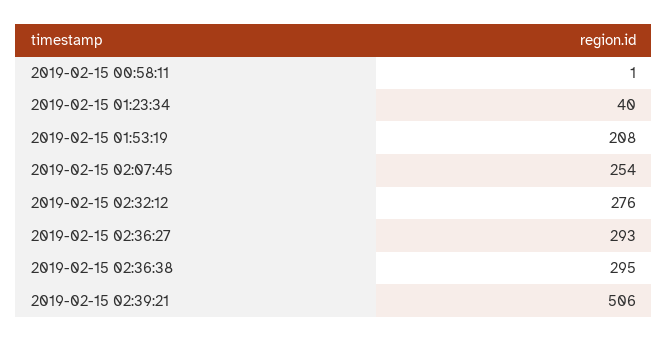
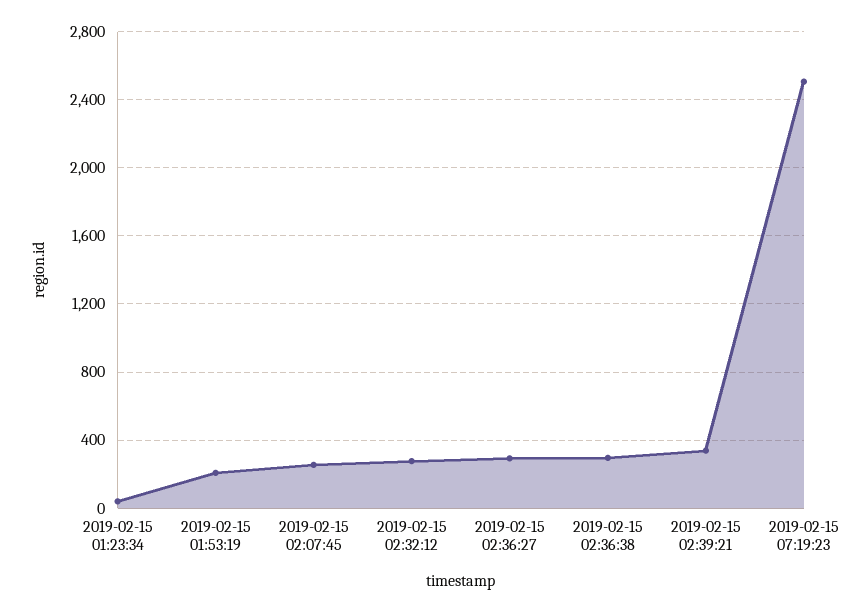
2019-02-15 00:58:11: 1 -> none
2019-02-15 02:39:21: 506 -> 350
2019-02-15 07:19:23: none -> 2500

